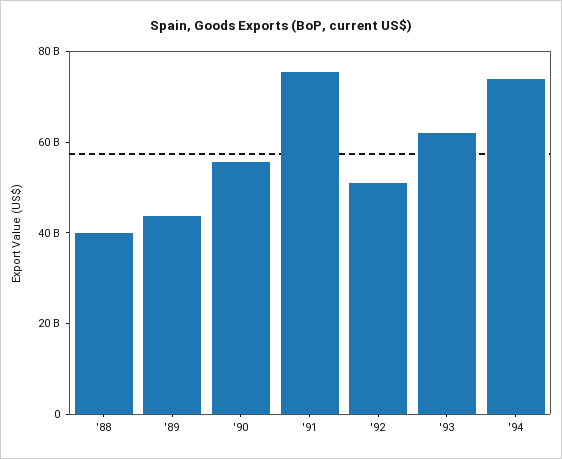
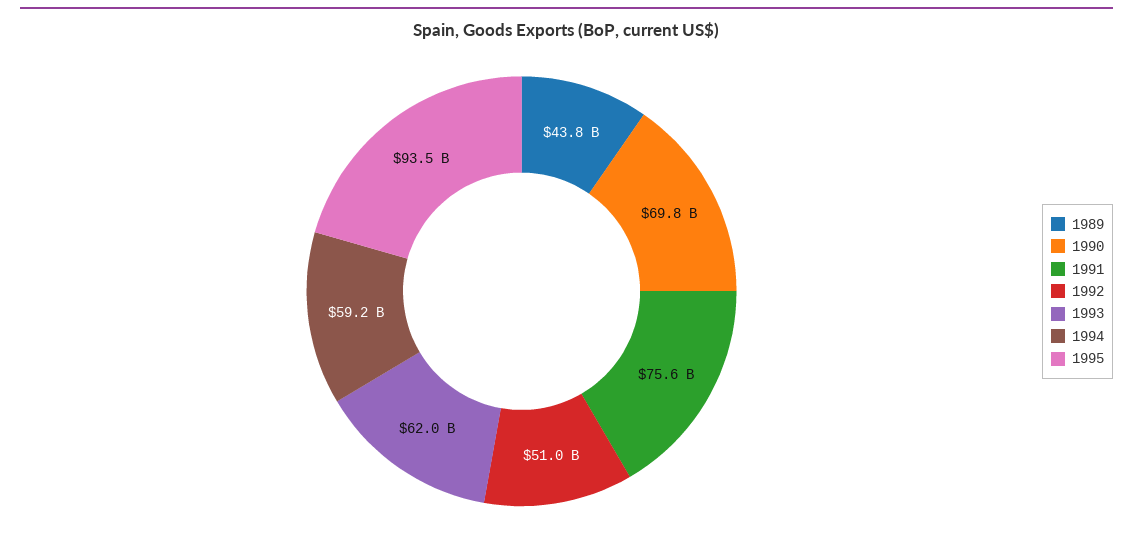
'88: 40000000000 -> none
'90: 55000000000 -> 69800000000
'94: 75000000000 -> 59200000000
1995: none -> 93500000000

